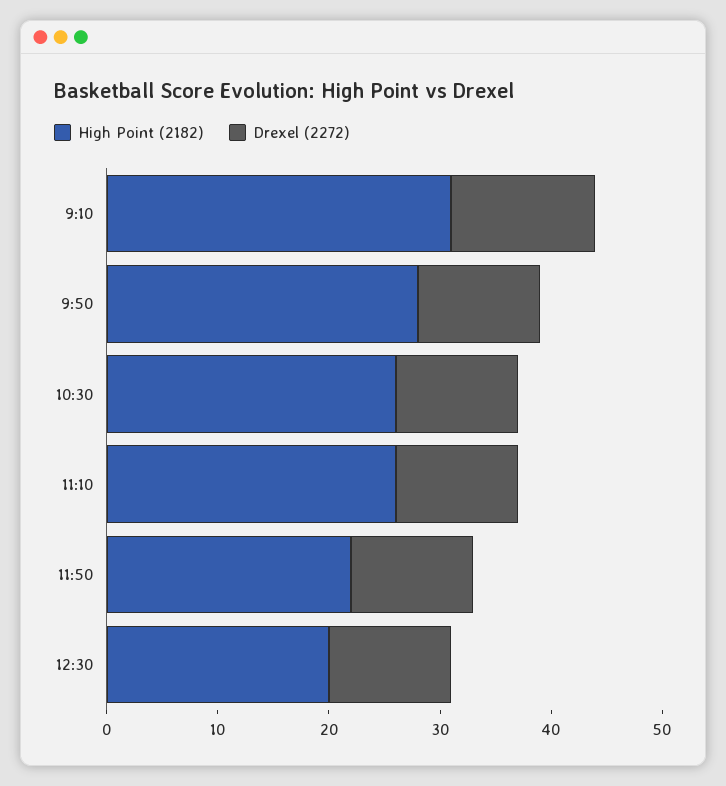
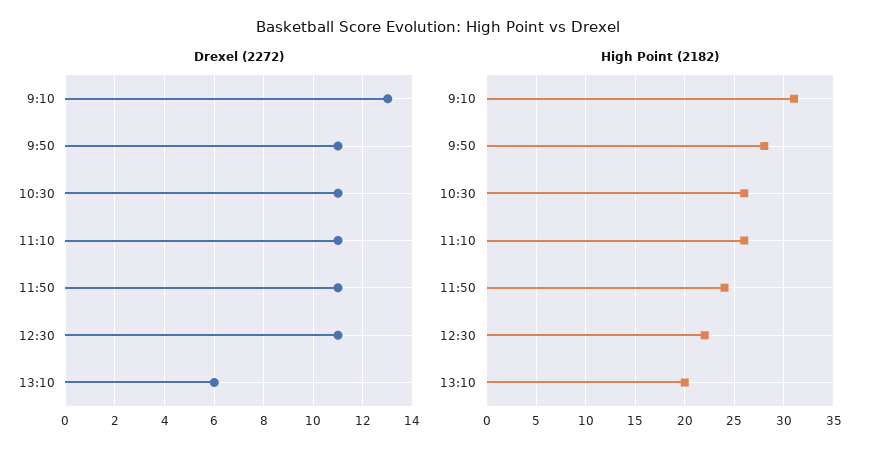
High Point (2182), 11:50: 22 -> 24
High Point (2182), 12:30: 20 -> 22
Drexel (2272), 13:10: none -> 6
High Point (2182), 13:10: none -> 20

